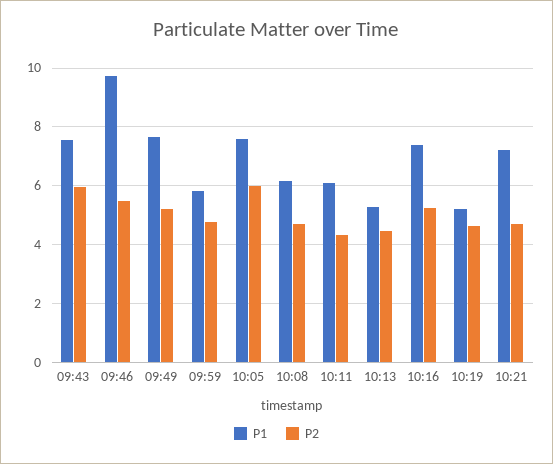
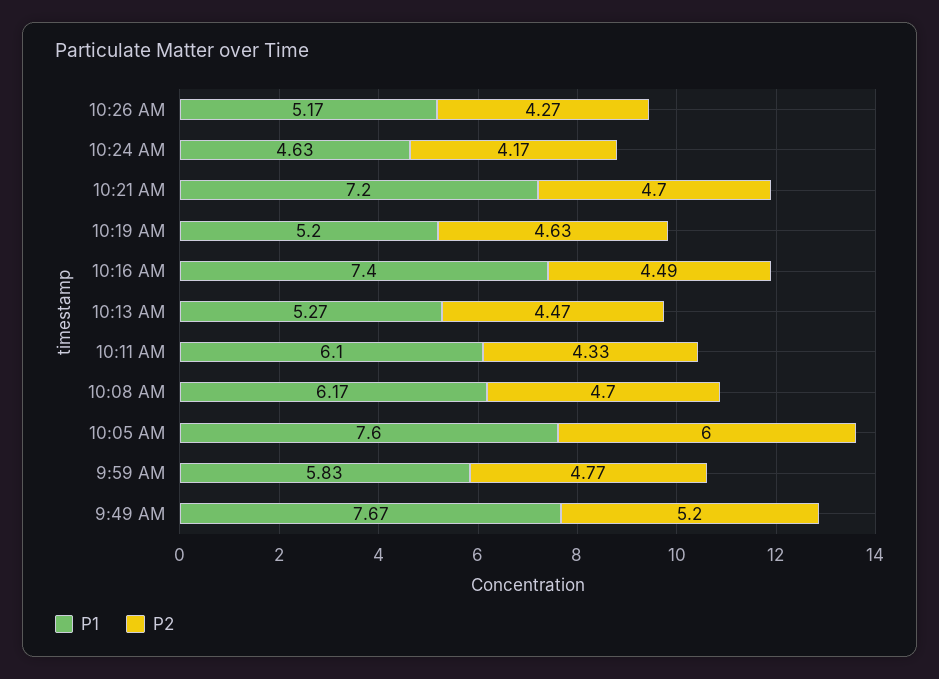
P1, 09:43: 7.5 -> none
P2, 09:43: 6 -> none
P1, 09:46: 9.75 -> none
P2, 09:46: 5.5 -> none
P2, 10:16: 5.25 -> 4.49
P1, 10:26 AM: none -> 5.17
P2, 10:26 AM: none -> 4.27
P1, 10:24 AM: none -> 4.63
P2, 10:24 AM: none -> 4.17

